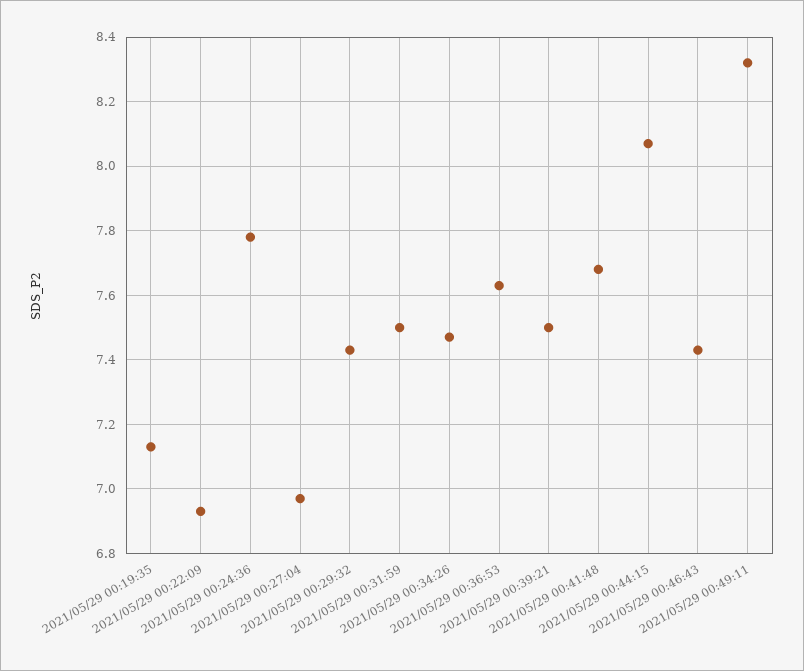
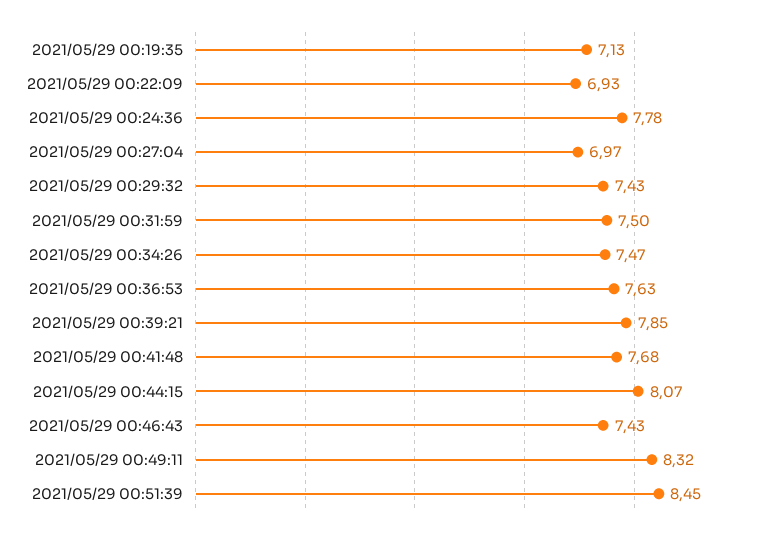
2021/05/29 00:39:21: 7.5 -> 7.85
2021/05/29 00:51:39: none -> 8.45

